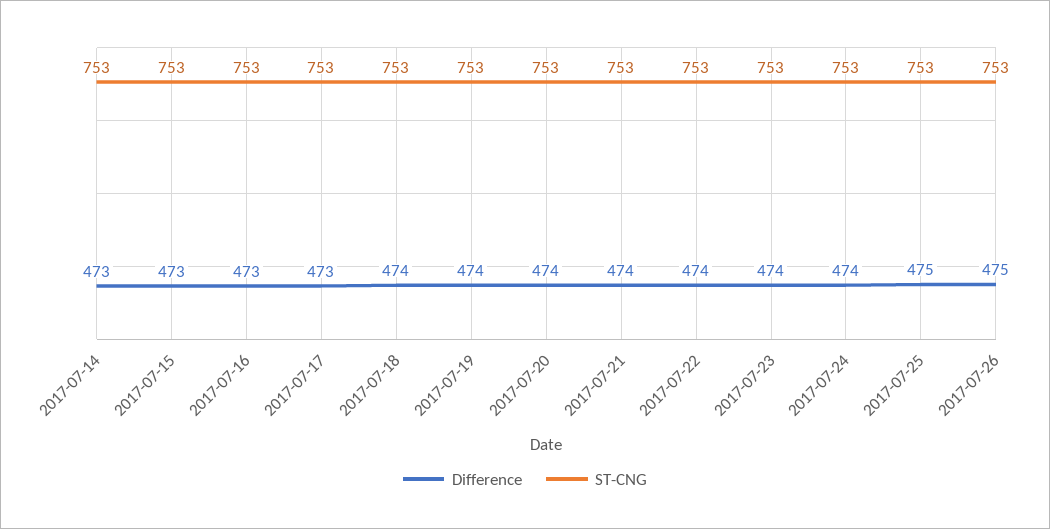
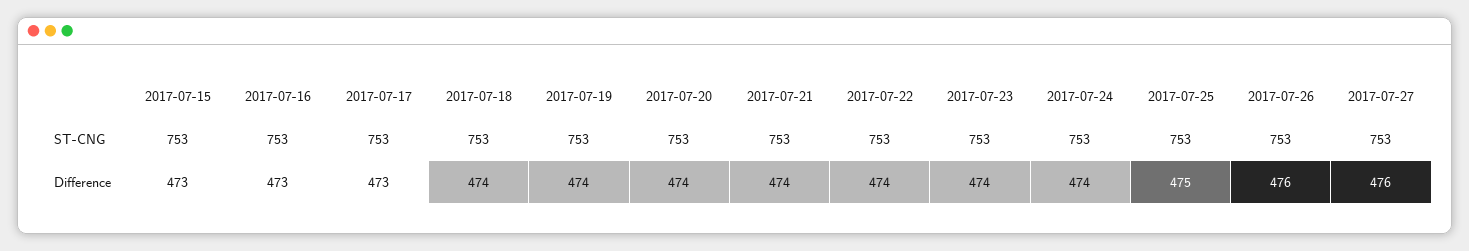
Difference, 2017-07-14: 473 -> none
ST-CNG, 2017-07-14: 753 -> none
Difference, 2017-07-26: 475 -> 476
ST-CNG, 2017-07-27: none -> 753
Difference, 2017-07-27: none -> 476

